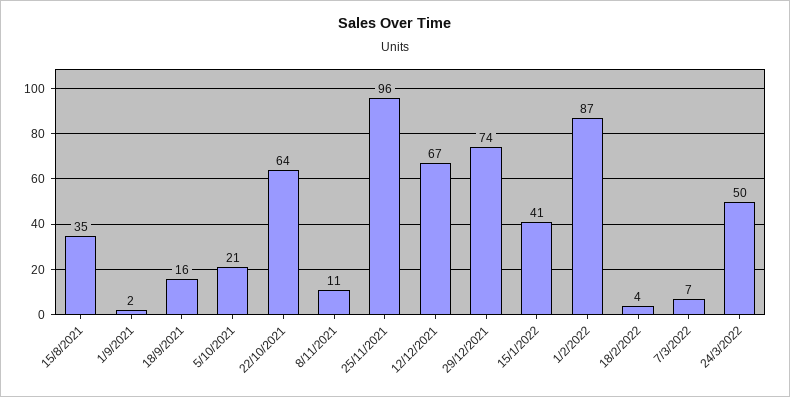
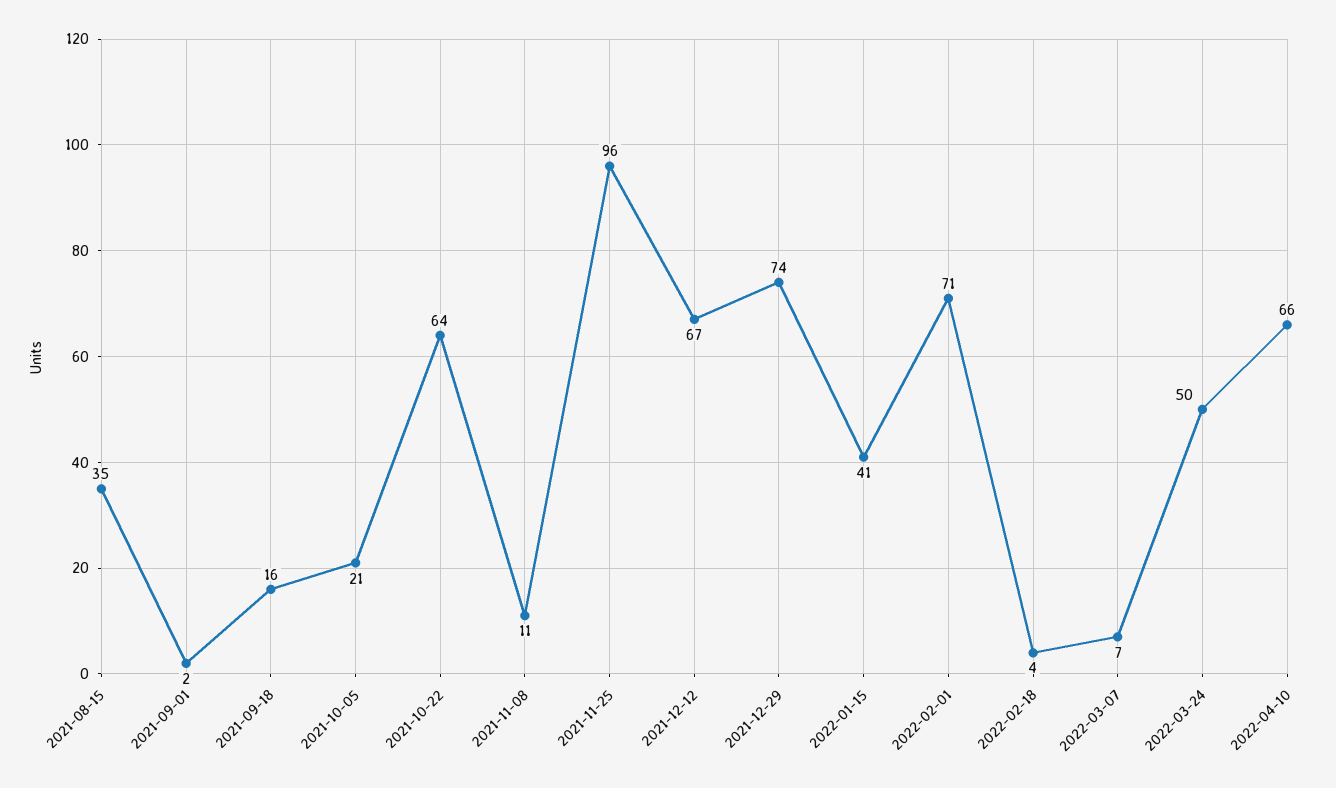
1/2/2022: 87 -> 71
2022-04-10: none -> 66

